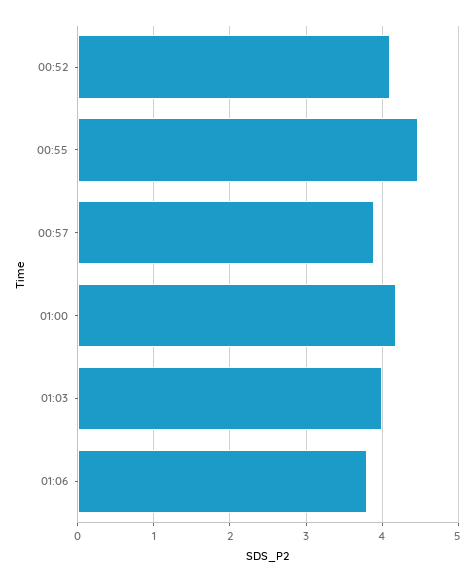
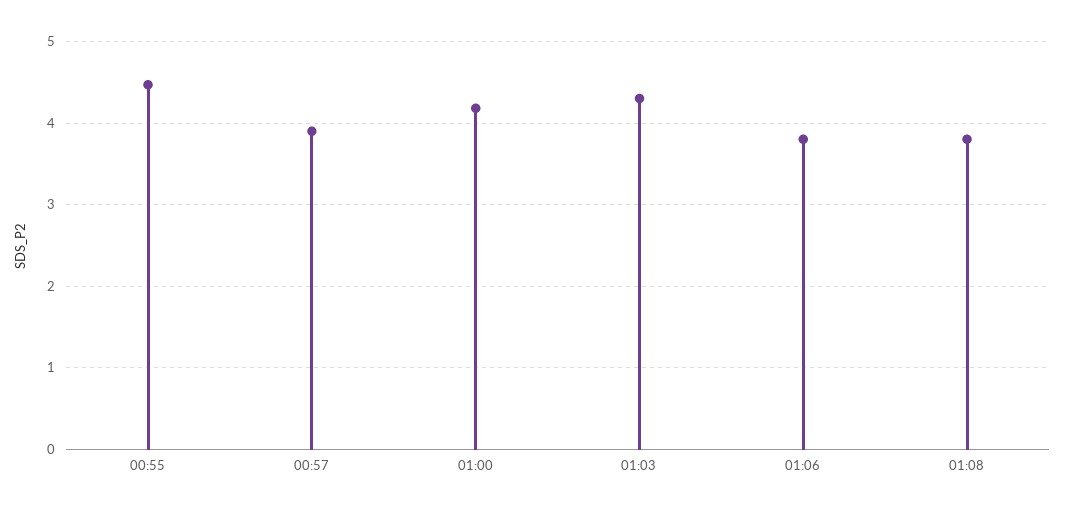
00:52: 4.1 -> none
01:03: 4 -> 4.3
01:08: none -> 3.8

